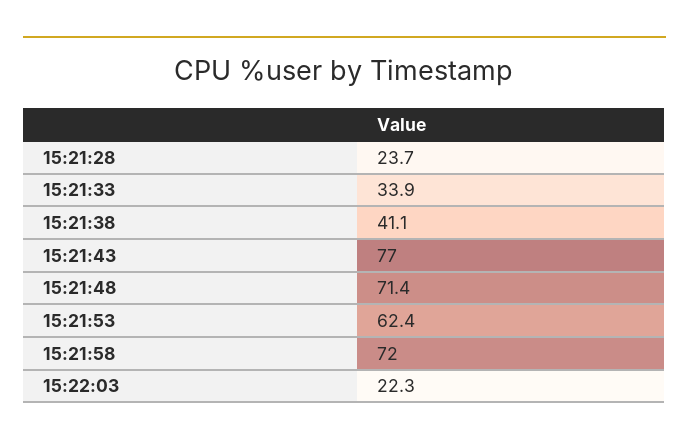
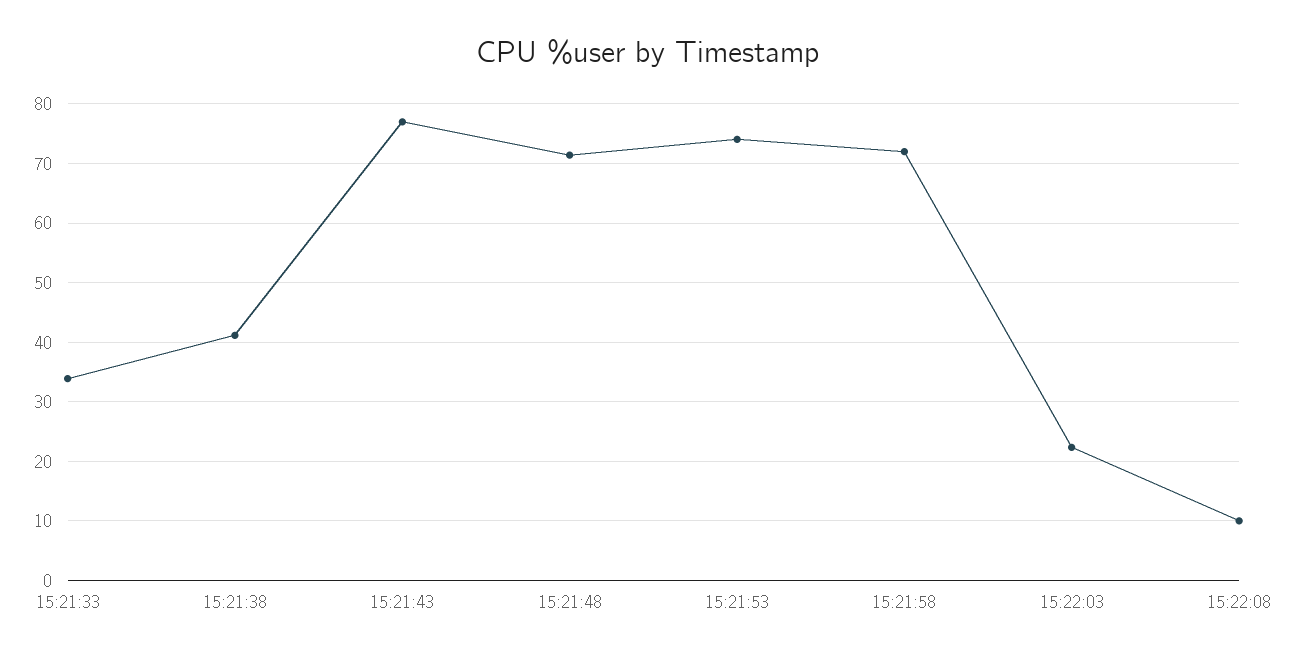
15:21:28: 23.7 -> none
15:21:53: 62.4 -> 74
15:22:08: none -> 10

